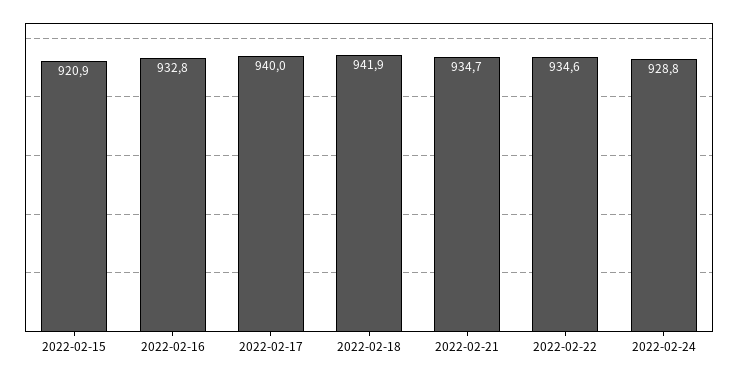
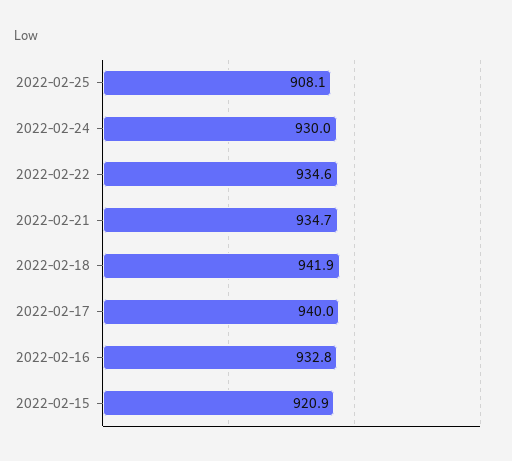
2022-02-24: 928.8 -> 930
2022-02-25: none -> 908.1

